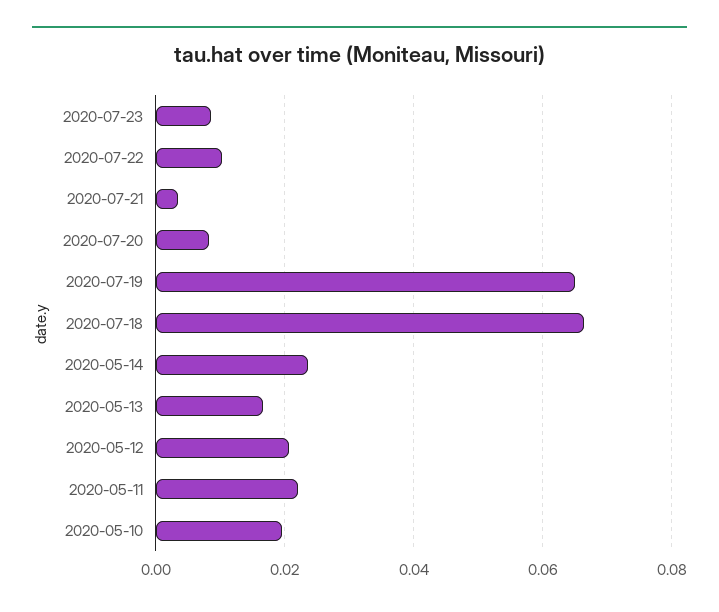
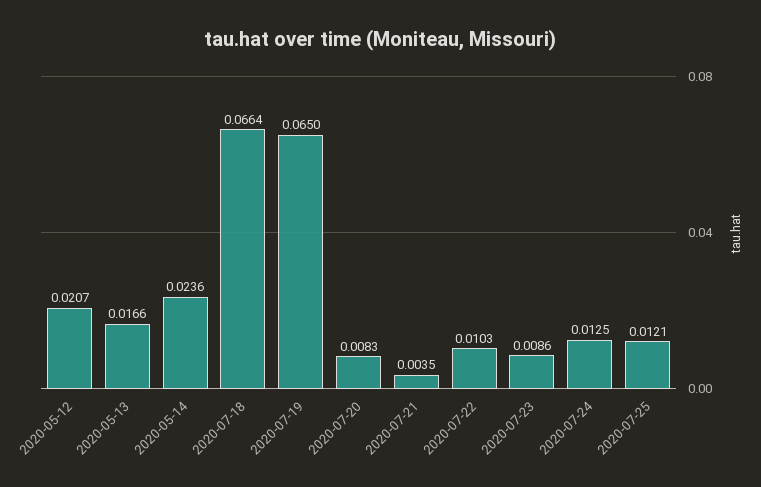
2020-05-11: 0.022 -> none
2020-05-10: 0.02 -> none
2020-07-24: none -> 0.0125
2020-07-25: none -> 0.0121

